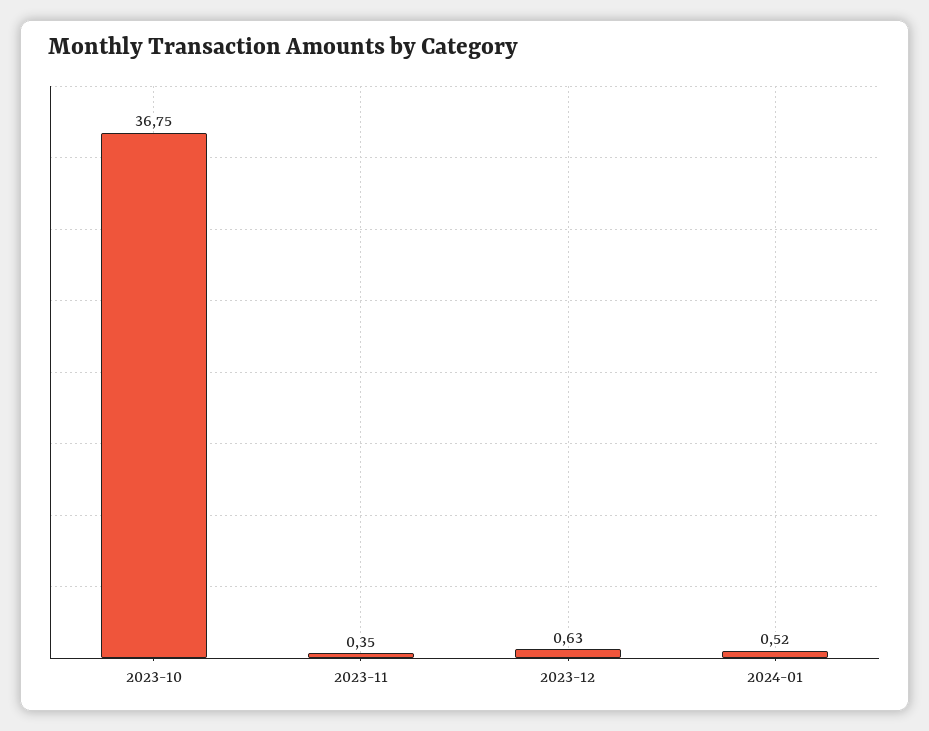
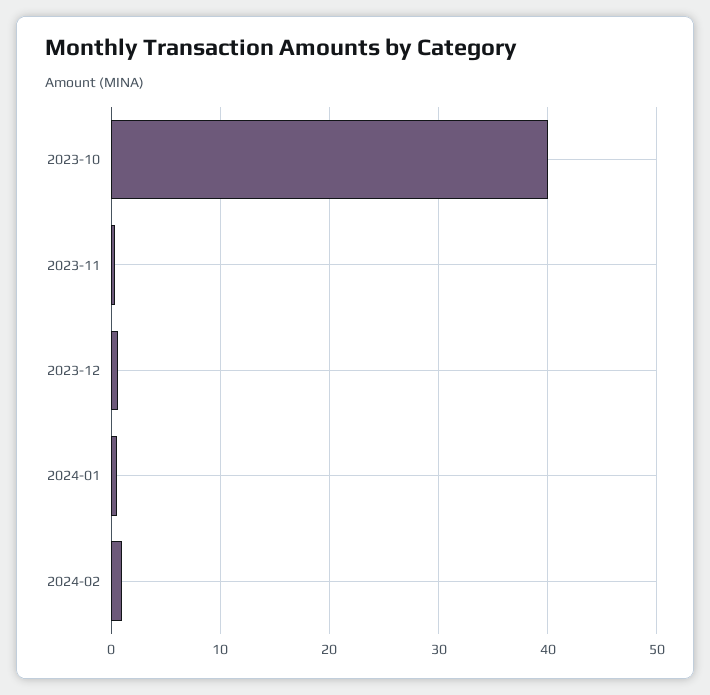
2023-10: 36.75 -> 40
2024-02: none -> 1

